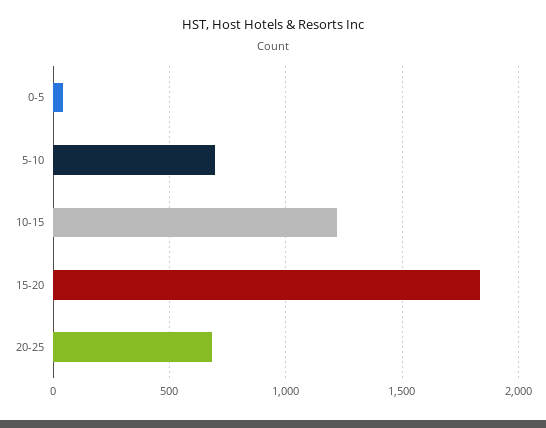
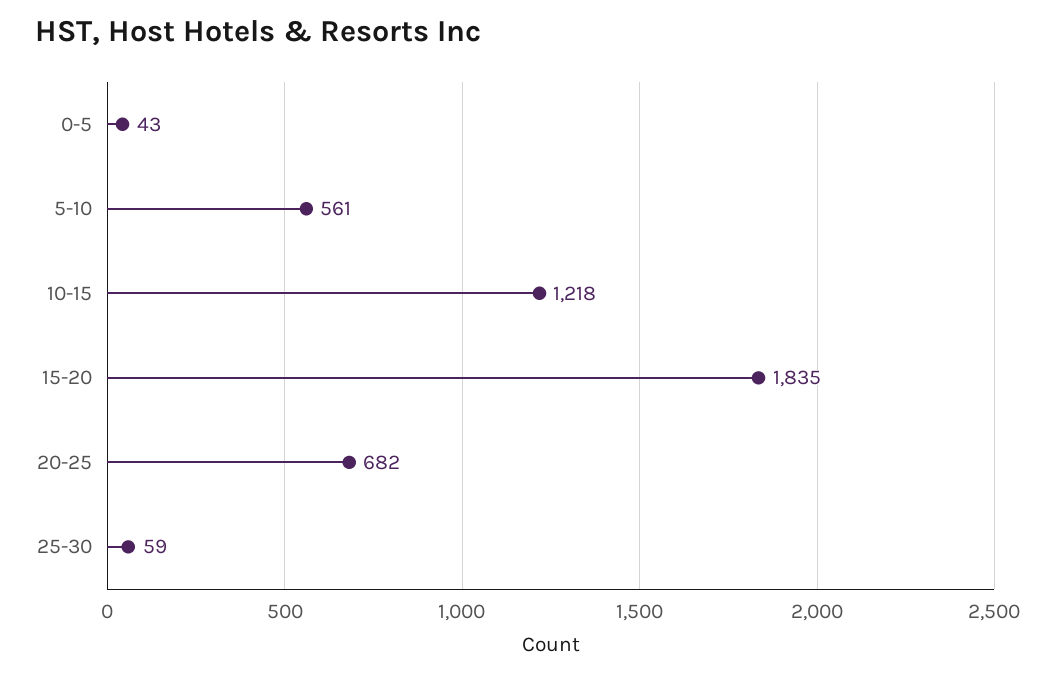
5-10: 700 -> 561
25-30: none -> 59

